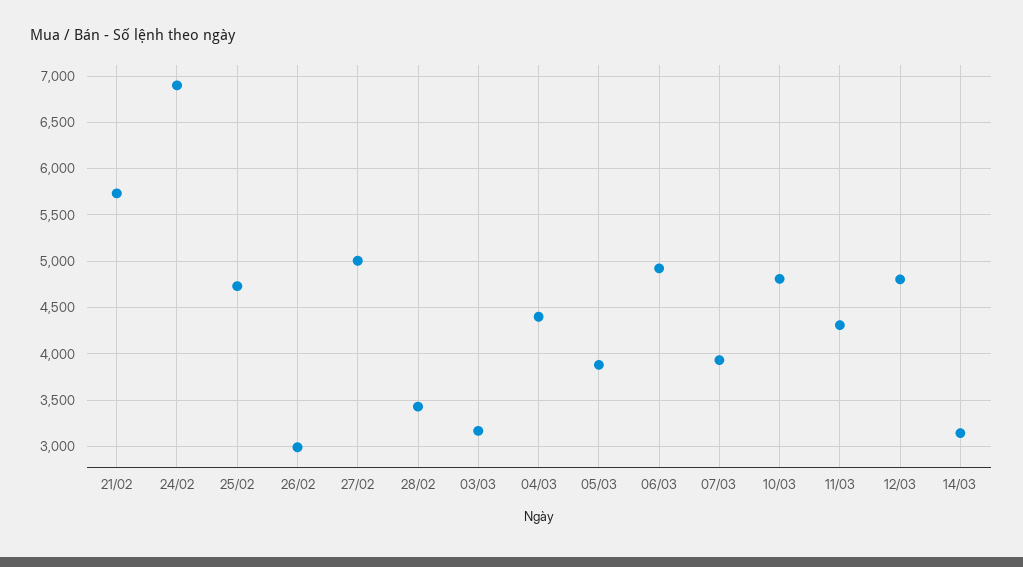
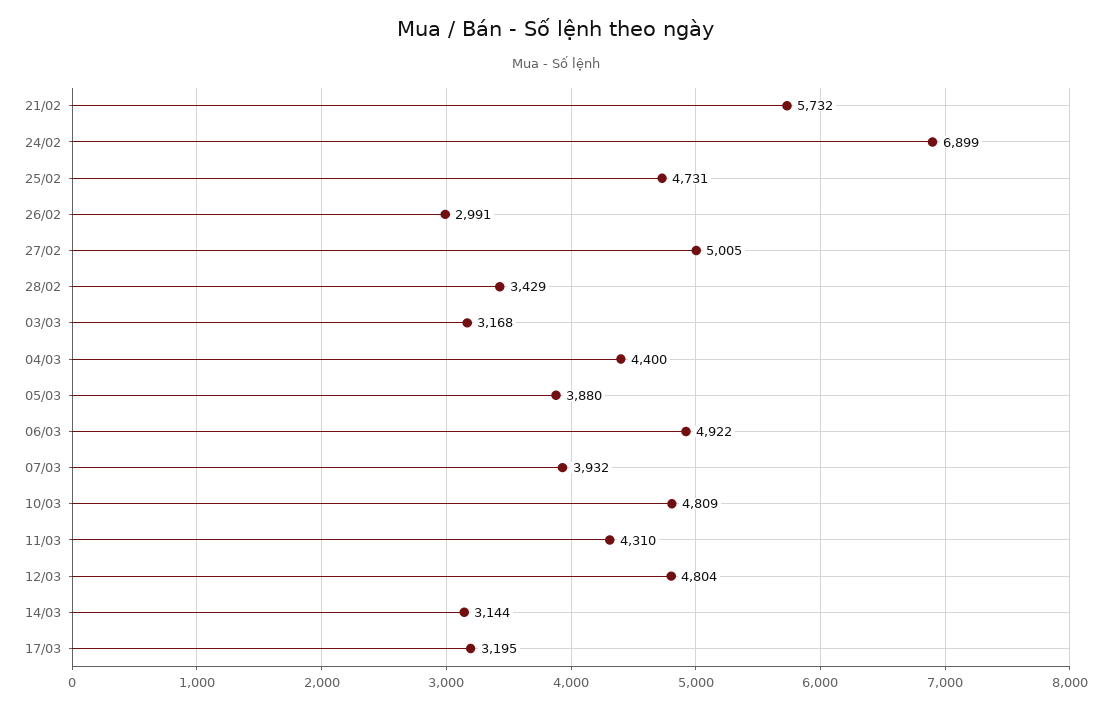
17/03: none -> 3195

